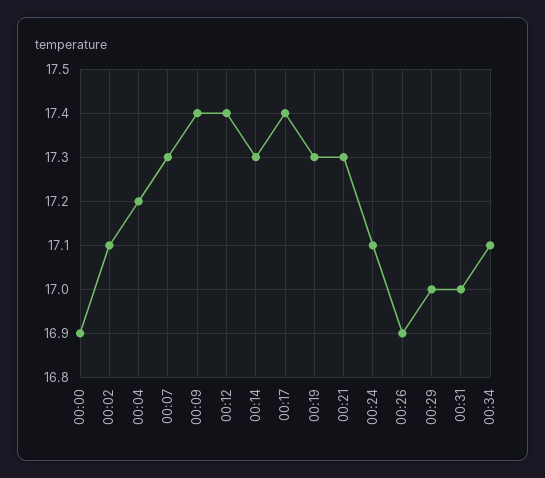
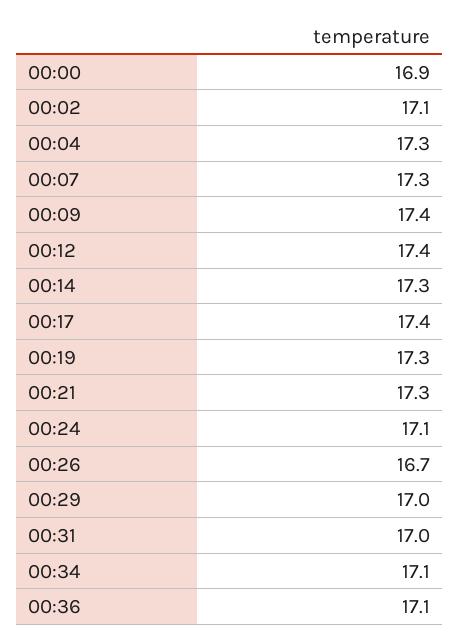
00:04: 17.2 -> 17.3
00:26: 16.9 -> 16.7
00:36: none -> 17.1

